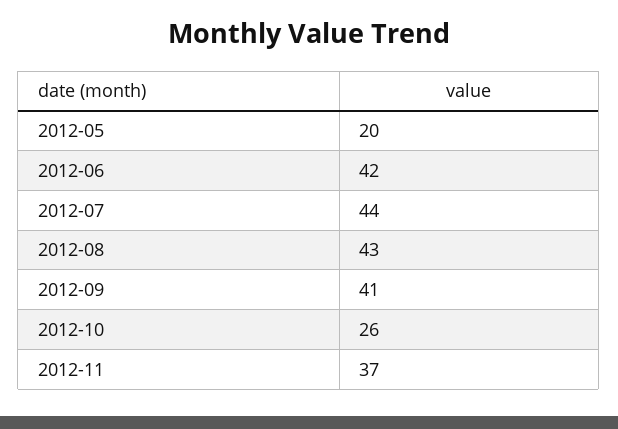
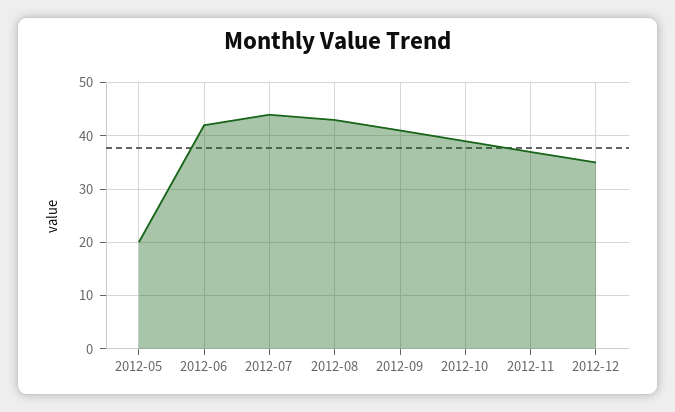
2012-10: 26 -> 40
2012-12: none -> 35

